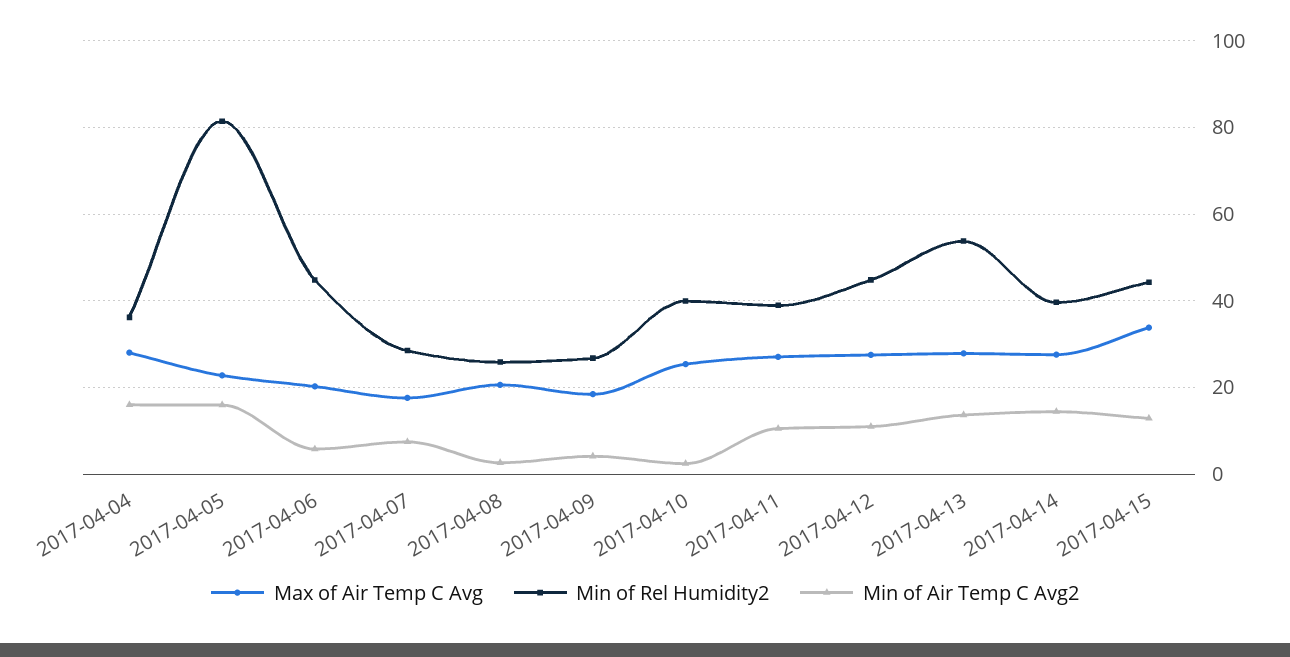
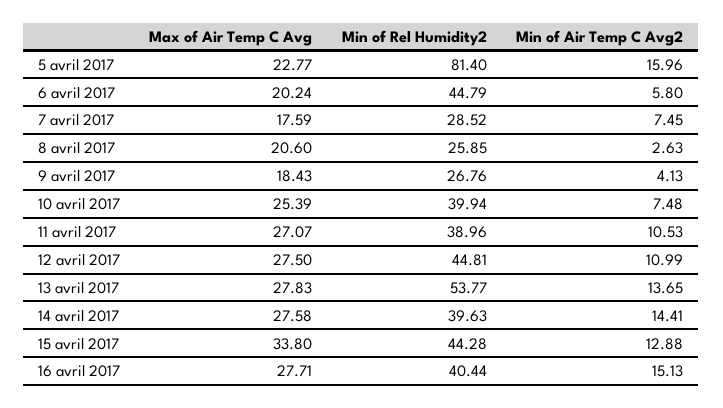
Max of Air Temp C Avg, 2017-04-04: 28 -> none
Min of Rel Humidity2, 2017-04-04: 36 -> none
Min of Air Temp C Avg2, 2017-04-04: 16 -> none
Min of Air Temp C Avg2, 2017-04-10: 2 -> 7.48
Max of Air Temp C Avg, 16 avril 2017: none -> 27.71
Min of Rel Humidity2, 16 avril 2017: none -> 40.44
Min of Air Temp C Avg2, 16 avril 2017: none -> 15.13

